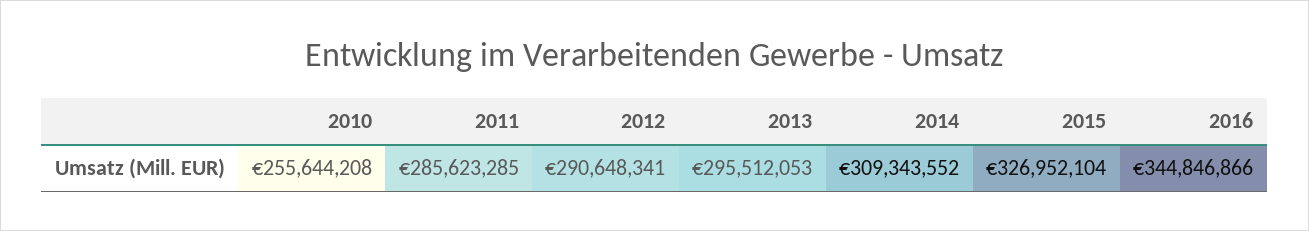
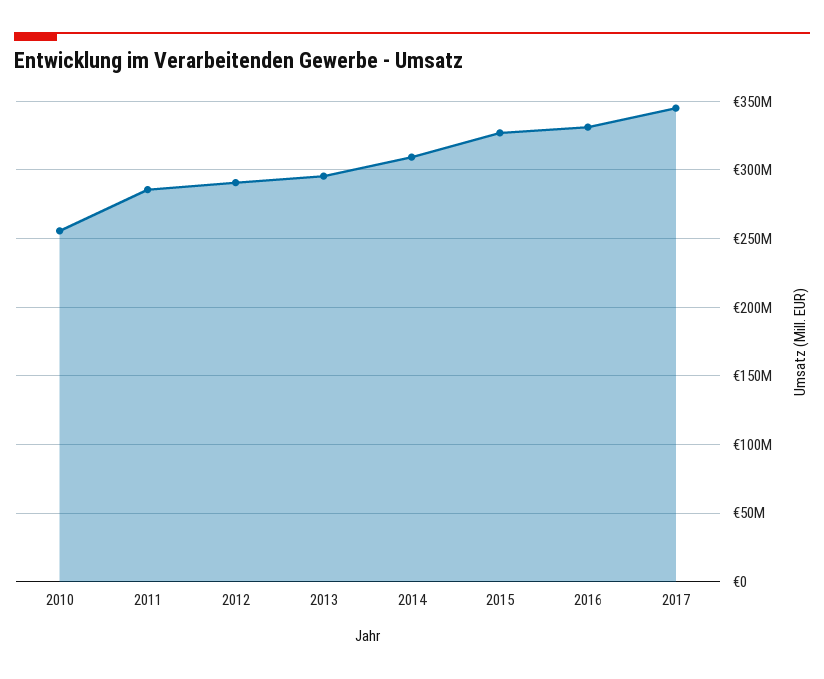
2016: 344846866 -> 330000000
2017: none -> 345000000

